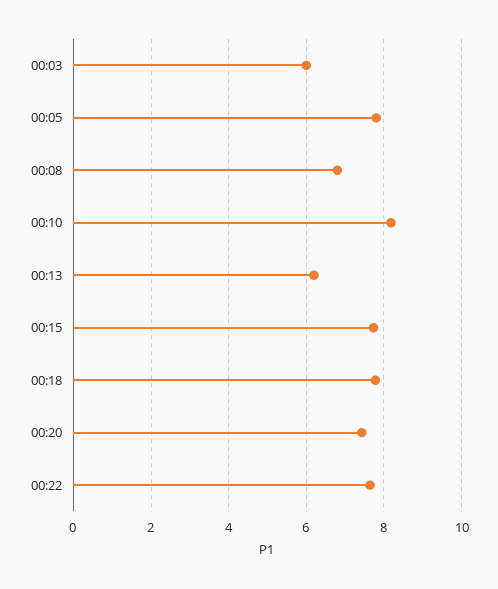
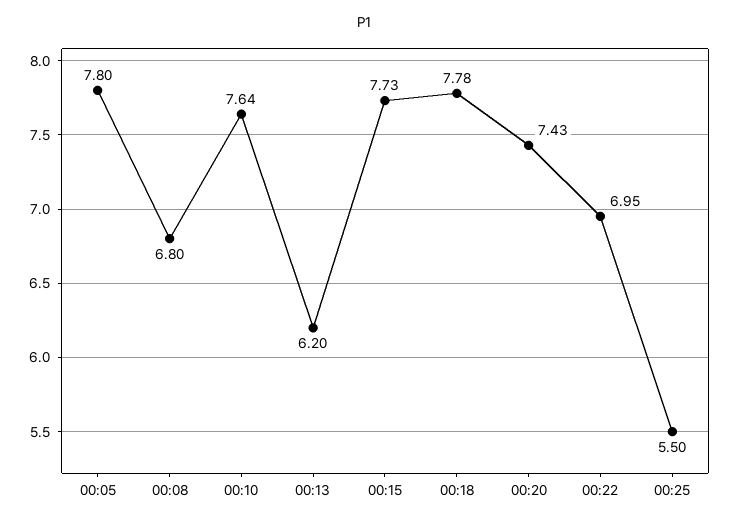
00:03: 6 -> none
00:10: 8.2 -> 7.64
00:22: 7.6 -> 6.95
00:25: none -> 5.5

